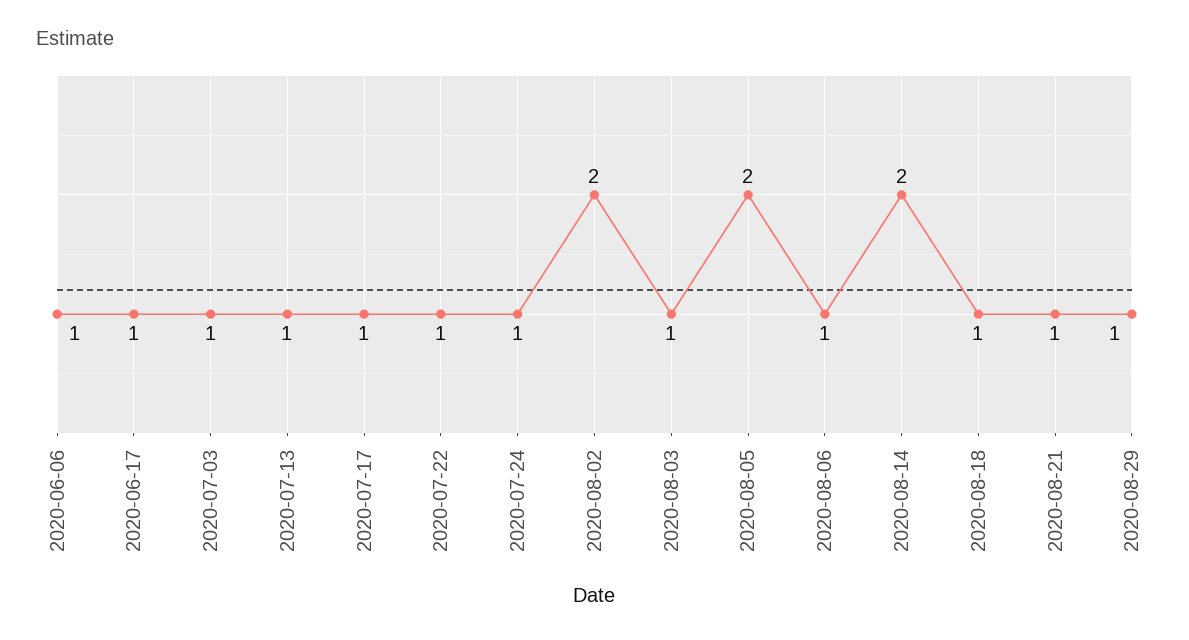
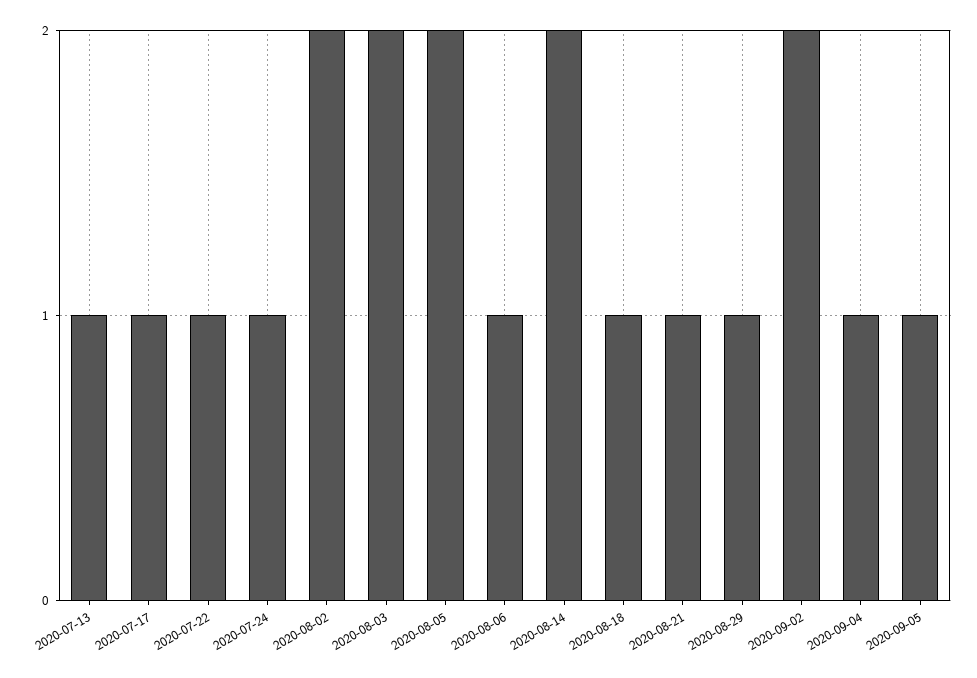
2020-06-06: 1 -> none
2020-06-17: 1 -> none
2020-07-03: 1 -> none
2020-08-03: 1 -> 2
2020-09-02: none -> 2
2020-09-04: none -> 1
2020-09-05: none -> 1

